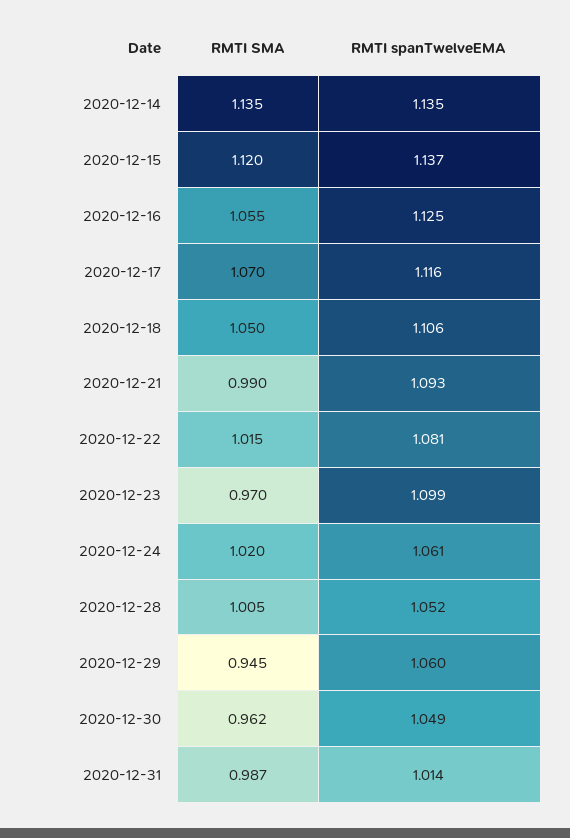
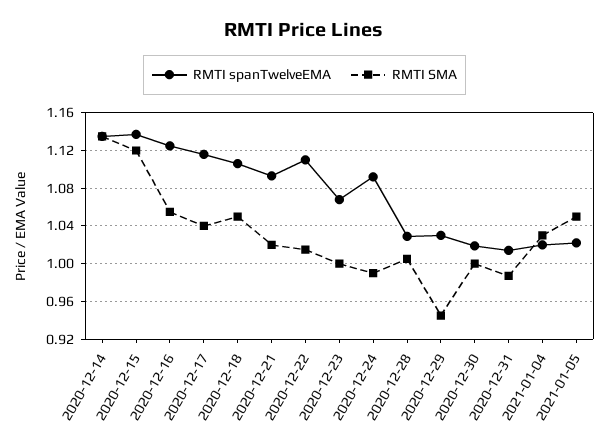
RMTI SMA, 2020-12-17: 1.07 -> 1.04
RMTI SMA, 2020-12-21: 0.99 -> 1.02
RMTI spanTwelveEMA, 2020-12-22: 1.081 -> 1.11
RMTI SMA, 2020-12-23: 0.97 -> 1
RMTI spanTwelveEMA, 2020-12-23: 1.099 -> 1.07
RMTI SMA, 2020-12-24: 1.02 -> 0.99
RMTI spanTwelveEMA, 2020-12-24: 1.061 -> 1.09
RMTI spanTwelveEMA, 2020-12-28: 1.052 -> 1.03
RMTI spanTwelveEMA, 2020-12-29: 1.06 -> 1.03
RMTI SMA, 2020-12-30: 0.962 -> 1
RMTI spanTwelveEMA, 2020-12-30: 1.049 -> 1.02
RMTI spanTwelveEMA, 2021-01-04: none -> 1.02
RMTI SMA, 2021-01-04: none -> 1.03
RMTI spanTwelveEMA, 2021-01-05: none -> 1.02
RMTI SMA, 2021-01-05: none -> 1.05

